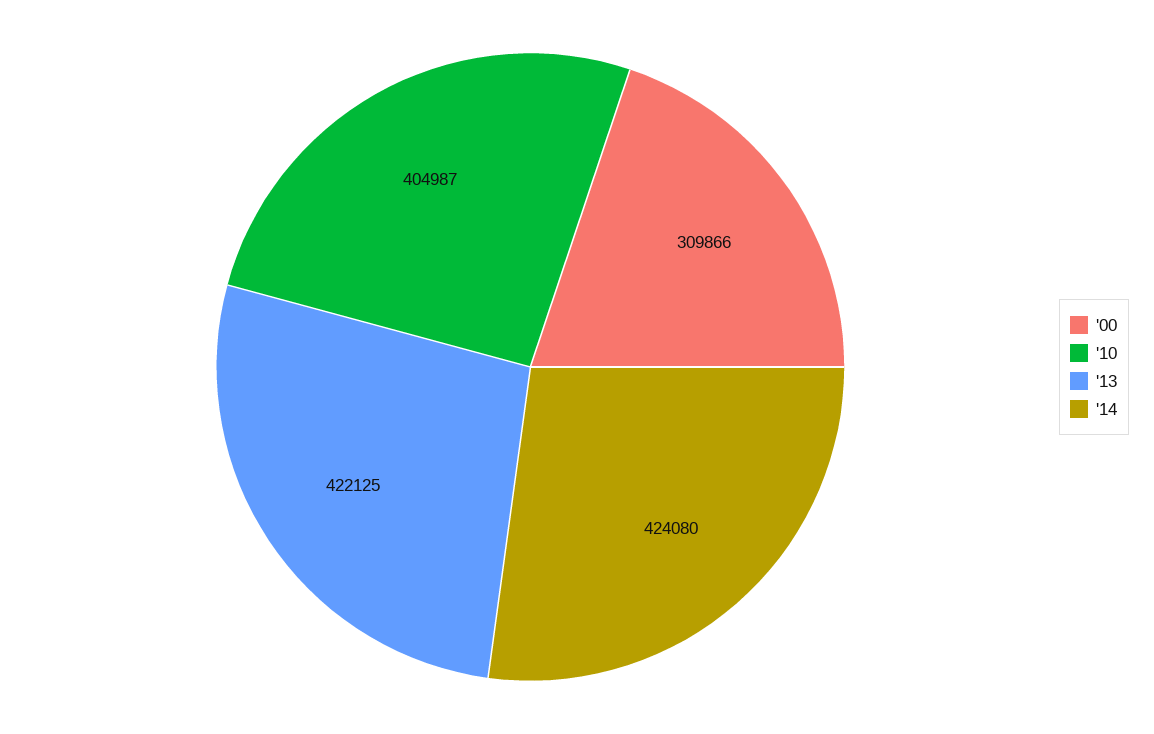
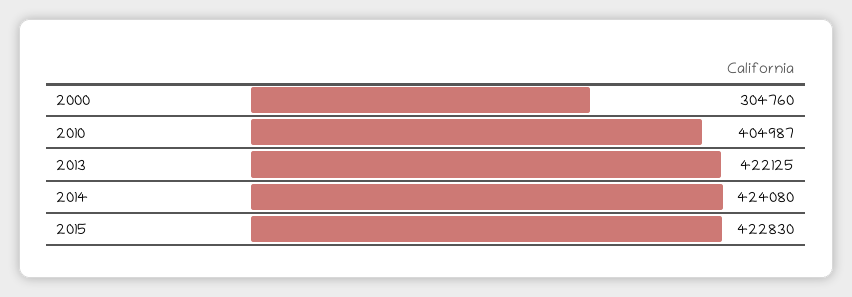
'00: 309866 -> 304760
2015: none -> 422830

